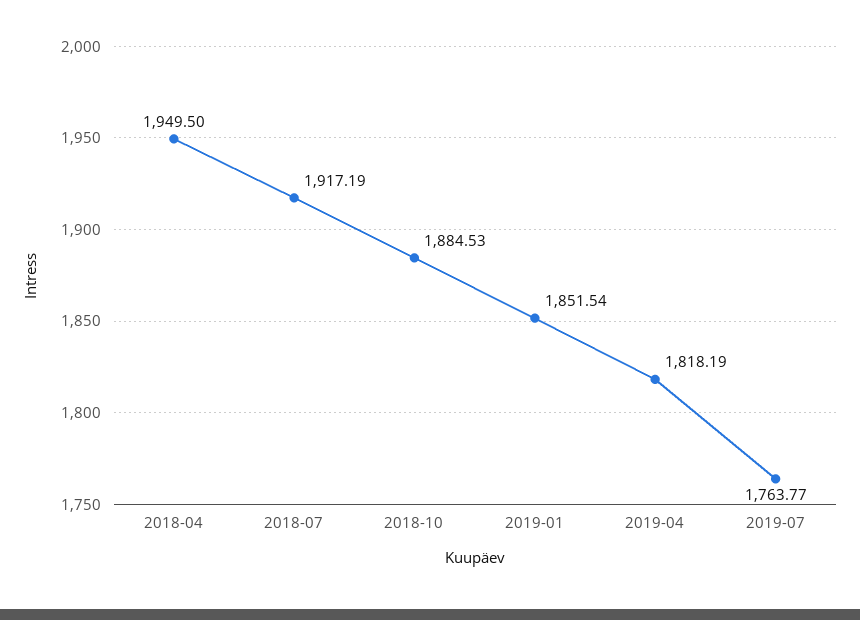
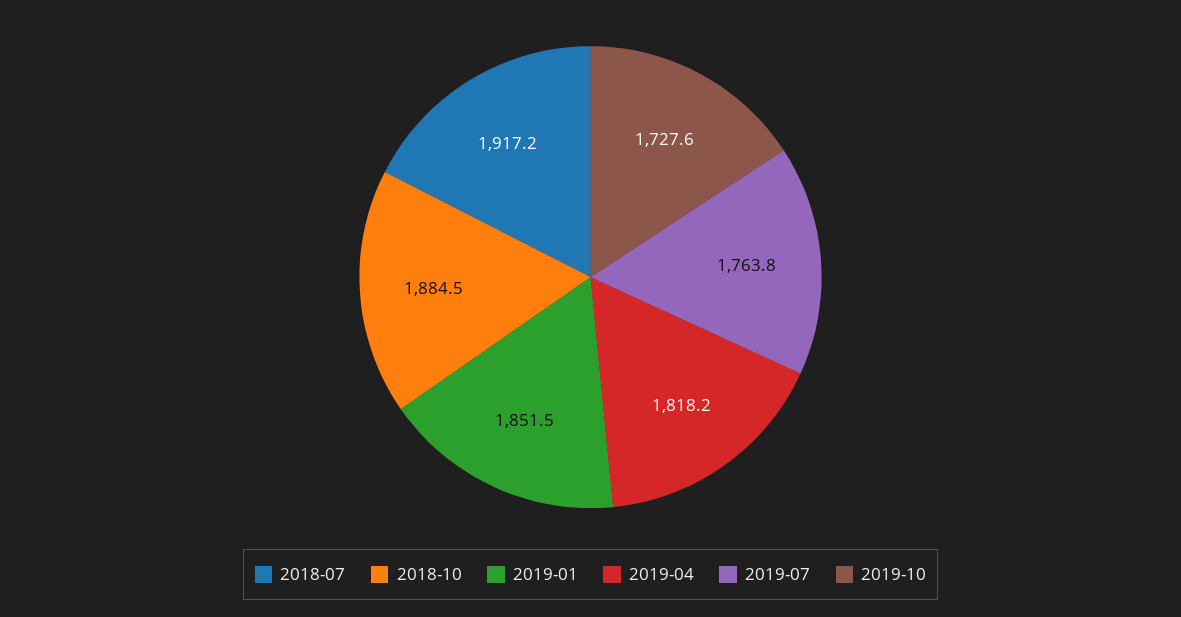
2018-04: 1949.5 -> none
2019-10: none -> 1727.6

